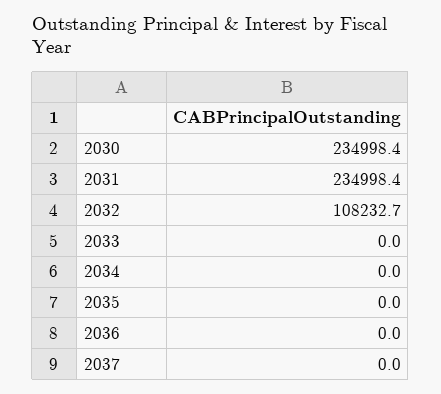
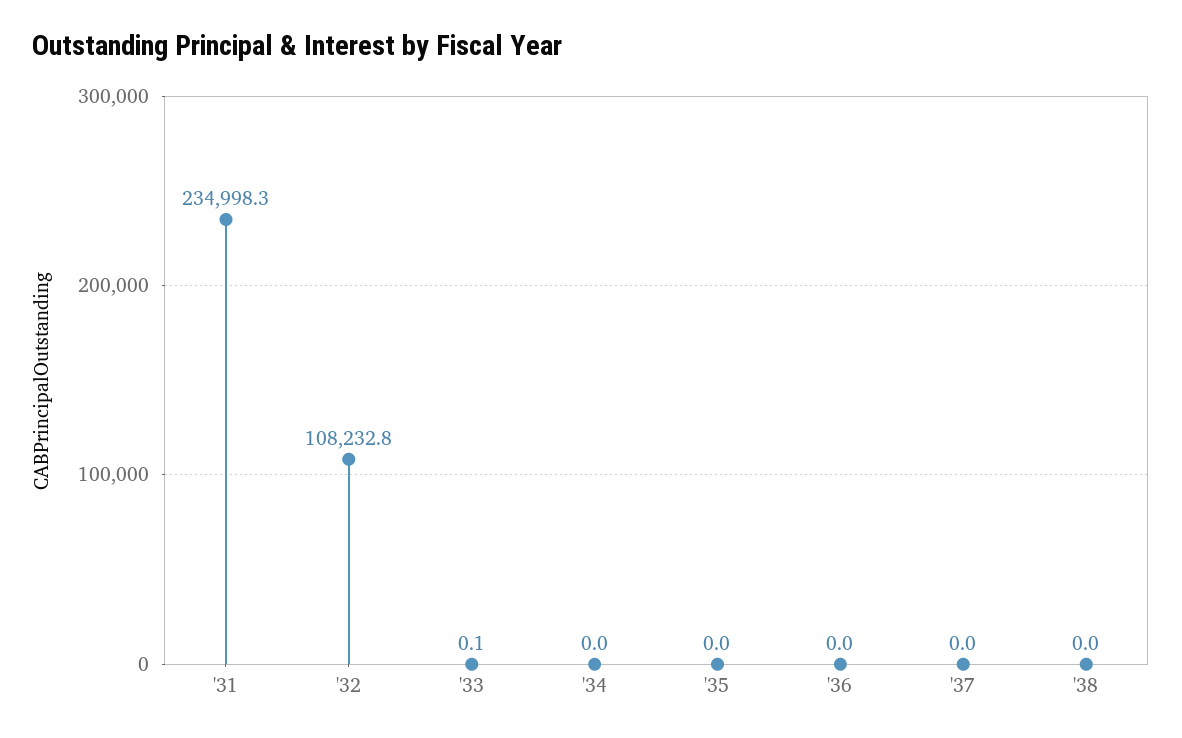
2030: 234998.4 -> none
2031: 234998.4 -> 234998.3
2032: 108232.7 -> 108232.8
2033: 0 -> 0.1
'38: none -> 0

